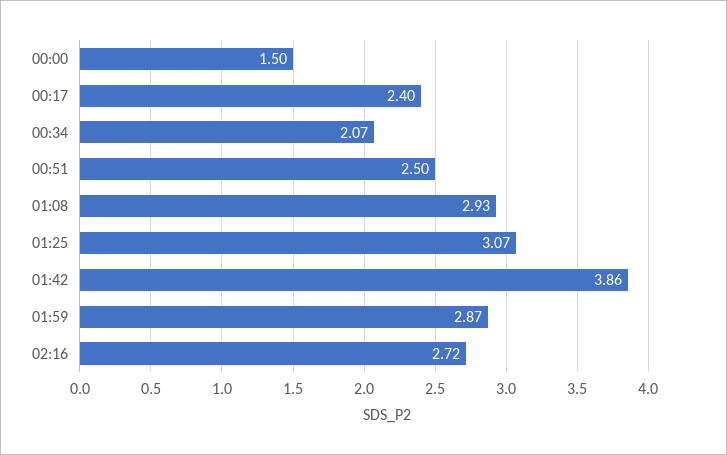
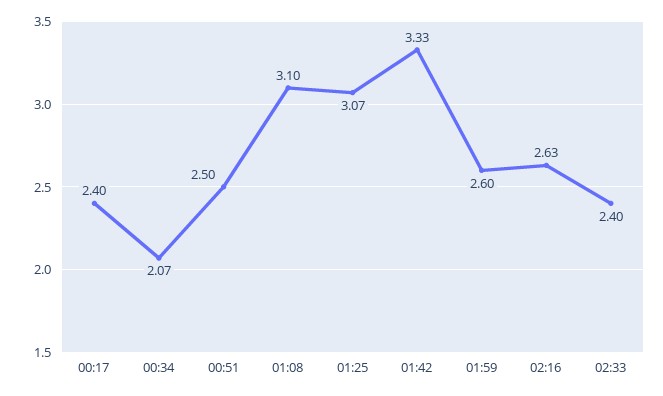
00:00: 1.5 -> none
01:08: 2.93 -> 3.1
01:42: 3.86 -> 3.33
01:59: 2.87 -> 2.6
02:16: 2.72 -> 2.63
02:33: none -> 2.4

